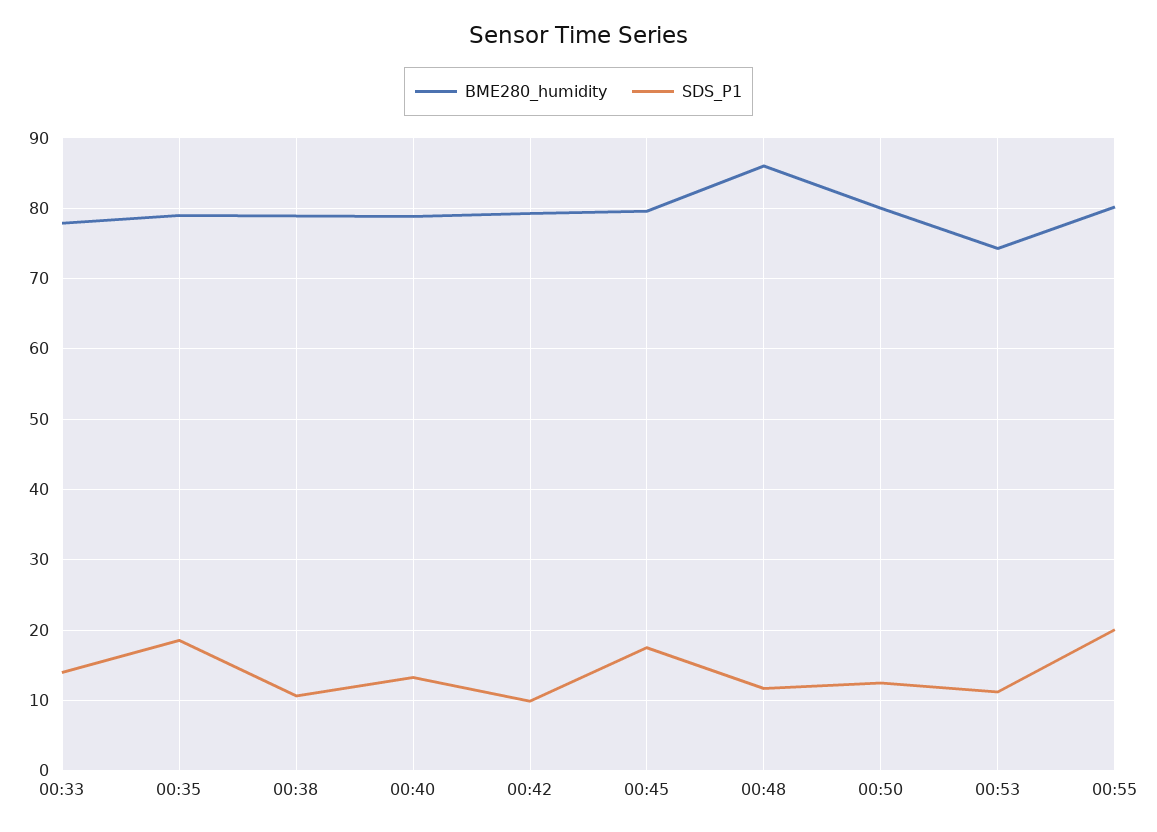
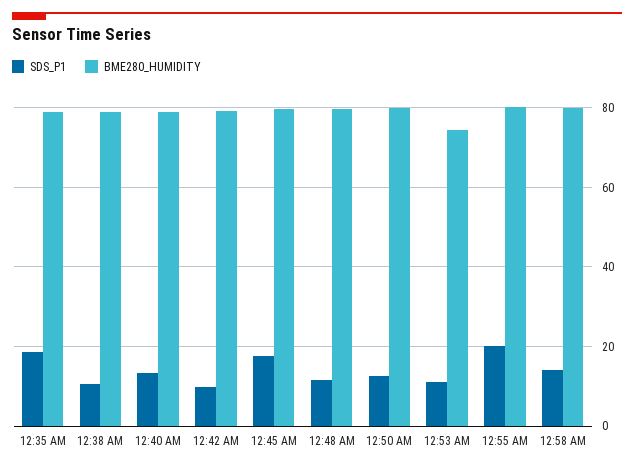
BME280_humidity, 00:33: 78 -> none
SDS_P1, 00:33: 14 -> none
BME280_humidity, 00:48: 86 -> 80
SDS_P1, 12:58 AM: none -> 14
BME280_humidity, 12:58 AM: none -> 80

